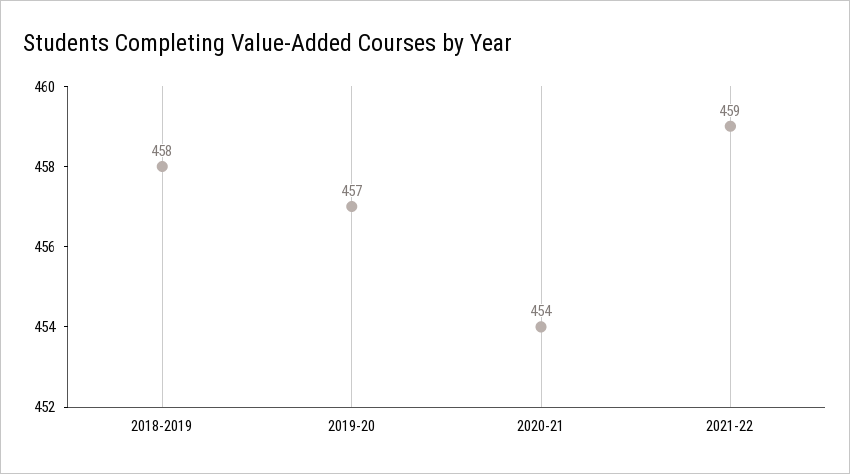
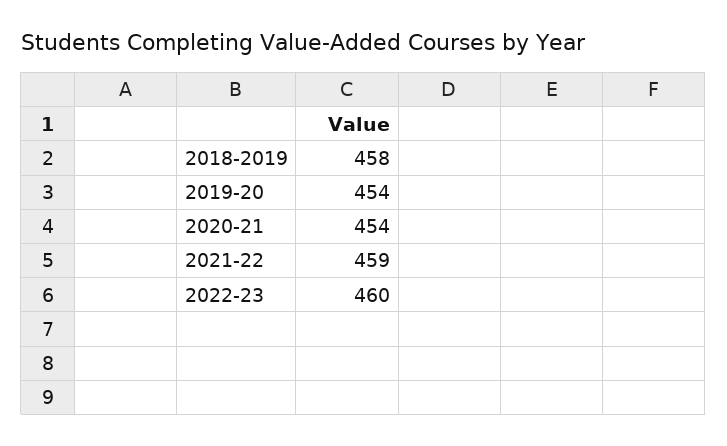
2019-20: 457 -> 454
2022-23: none -> 460

